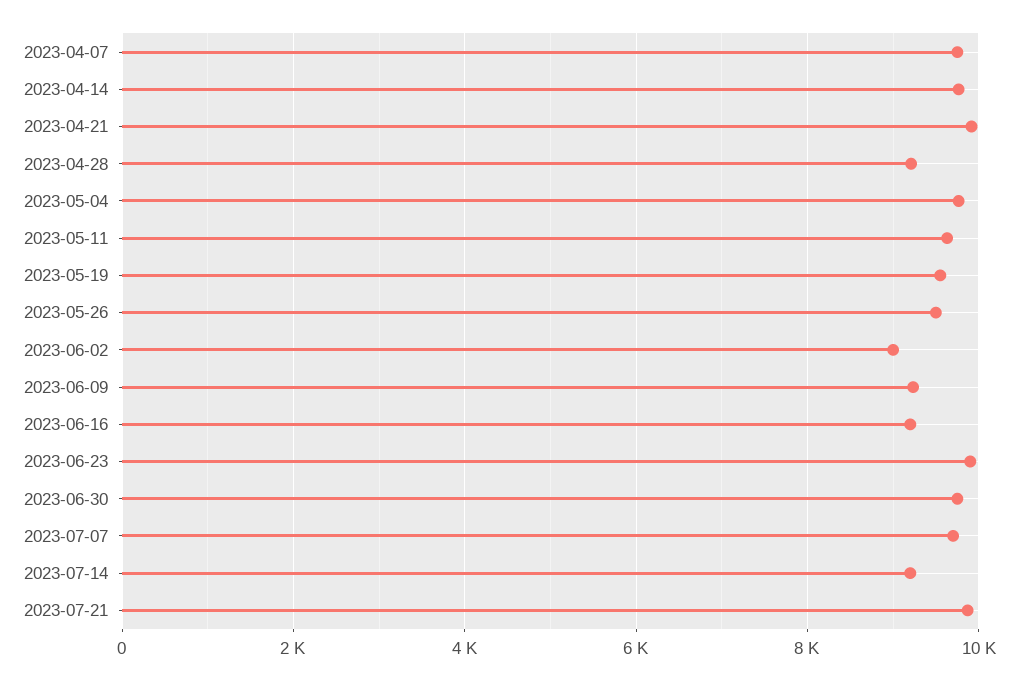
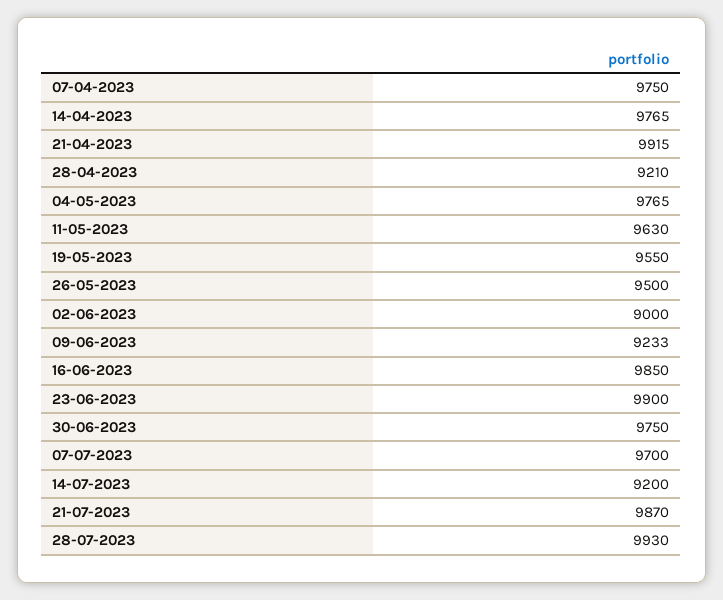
2023-06-16: 9200 -> 9850
28-07-2023: none -> 9930

